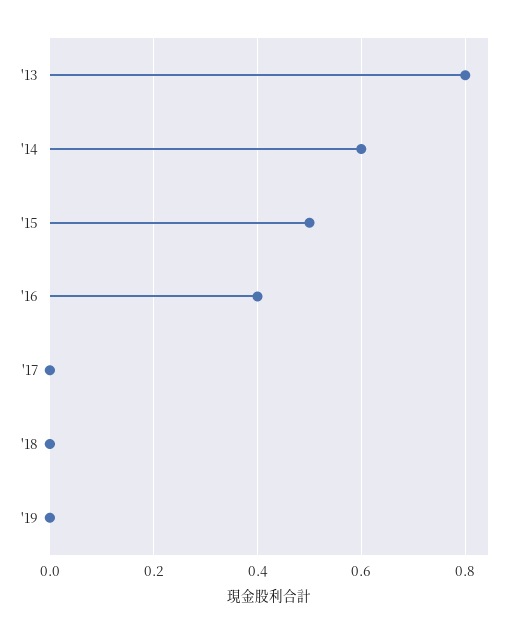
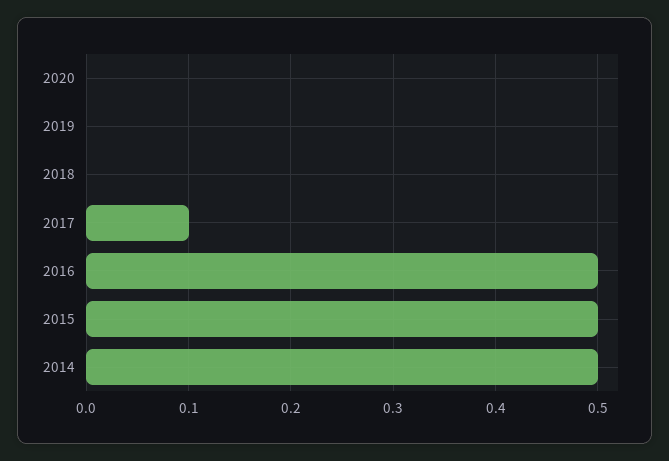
'13: 0.8 -> none
'14: 0.6 -> 0.5
'16: 0.4 -> 0.5
'17: 0 -> 0.1
2020: none -> 0

